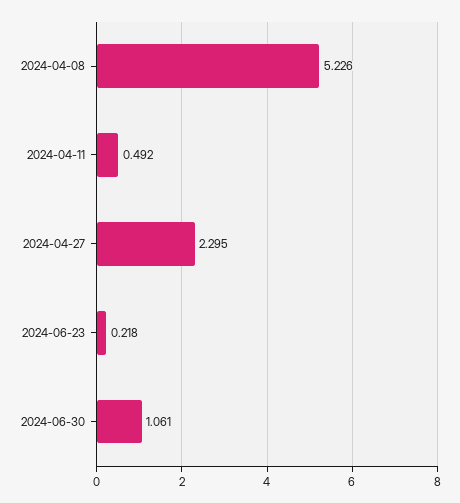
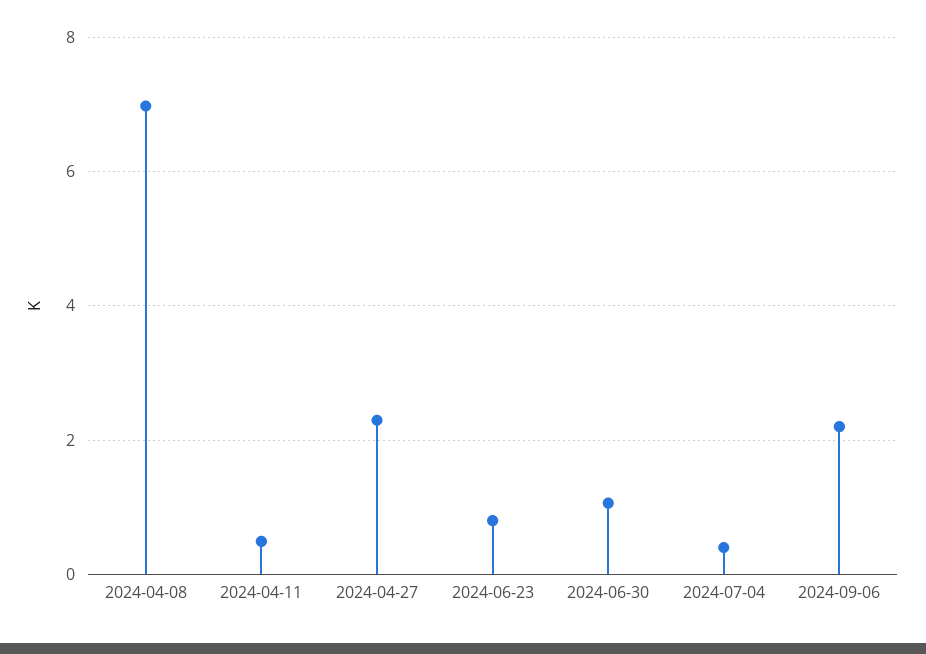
2024-04-08: 5.226 -> 7
2024-06-23: 0.218 -> 0.8
2024-07-04: none -> 0.4
2024-09-06: none -> 2.2

